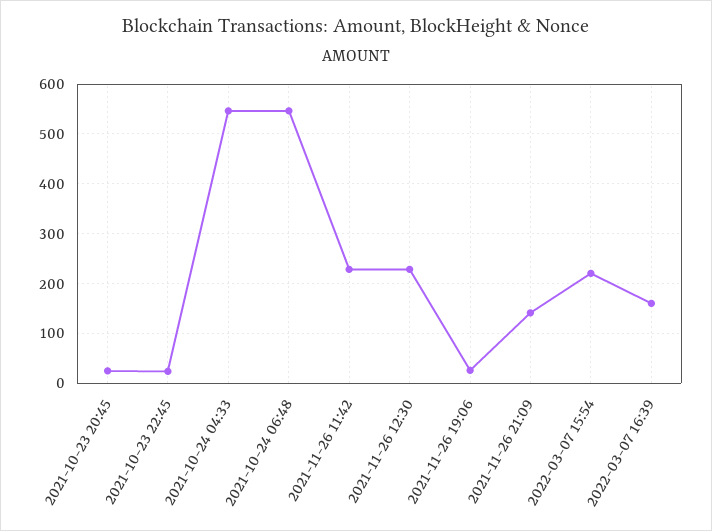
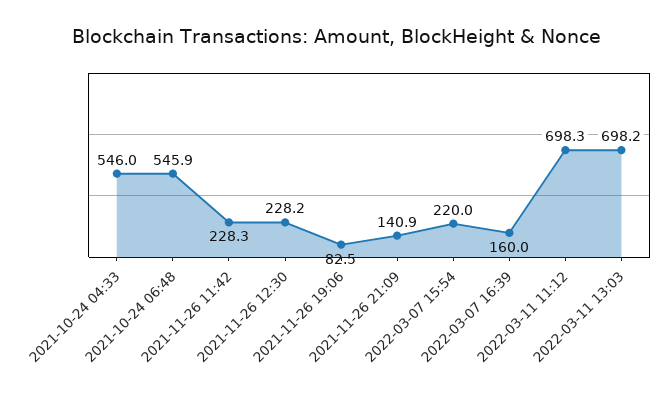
2021-10-23 20:45: 20 -> none
2021-10-23 22:45: 20 -> none
2021-11-26 19:06: 20 -> 82.5
2022-03-11 11:12: none -> 698.3
2022-03-11 13:03: none -> 698.2

